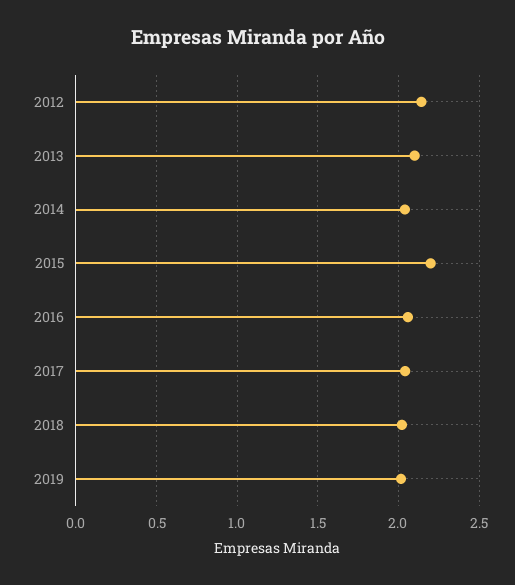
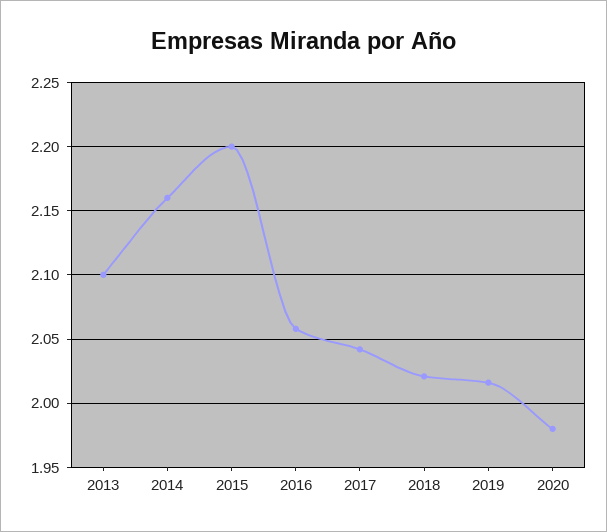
2012: 2.15 -> none
2014: 2.05 -> 2.16
2020: none -> 1.98

